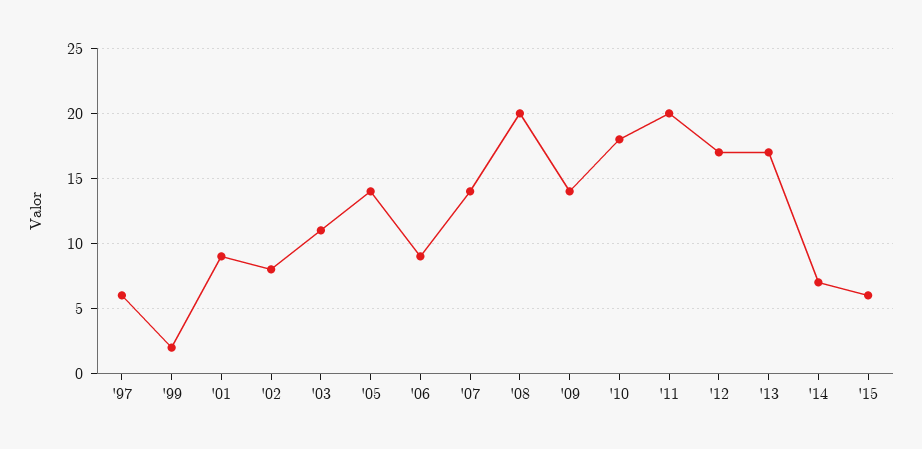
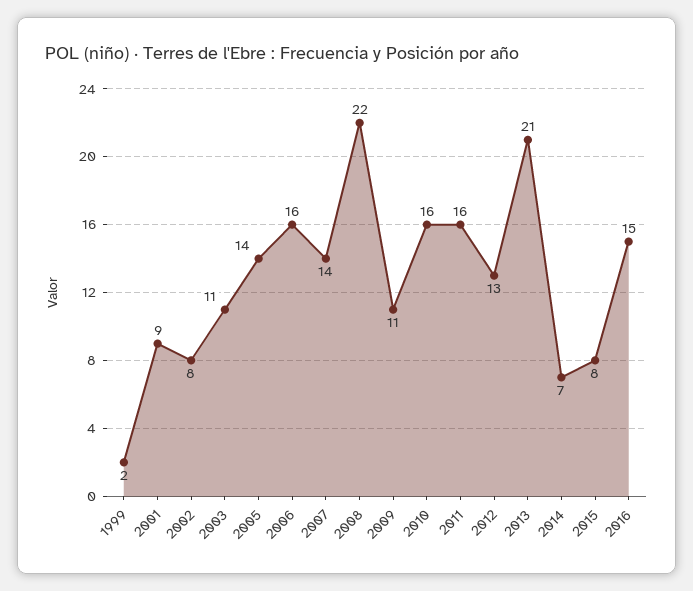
'97: 6 -> none
'06: 9 -> 16
'08: 20 -> 22
'09: 14 -> 11
'10: 18 -> 16
'11: 20 -> 16
'12: 17 -> 13
'13: 17 -> 21
'15: 6 -> 8
2016: none -> 15

